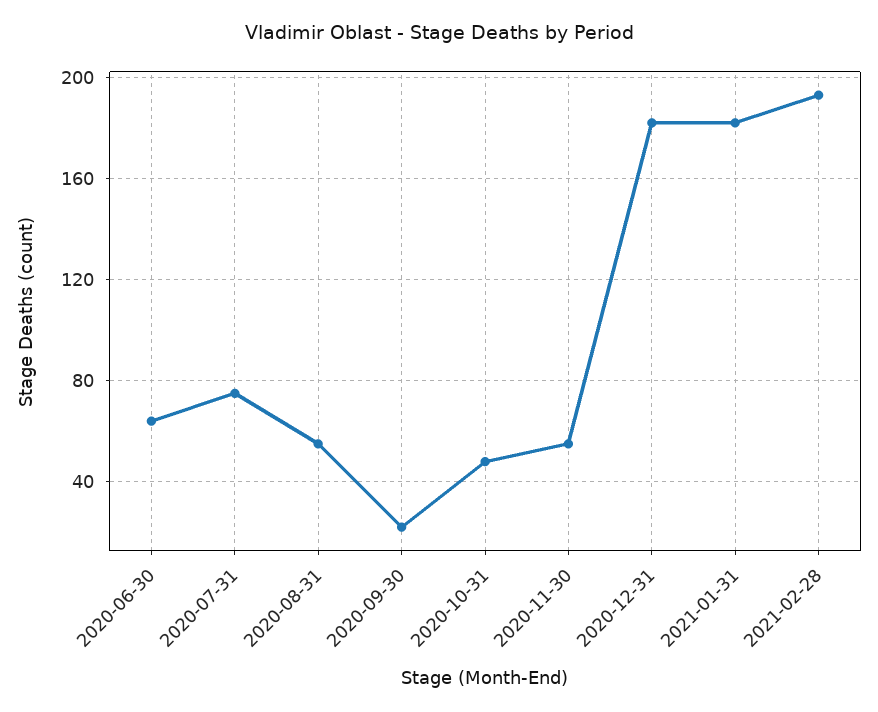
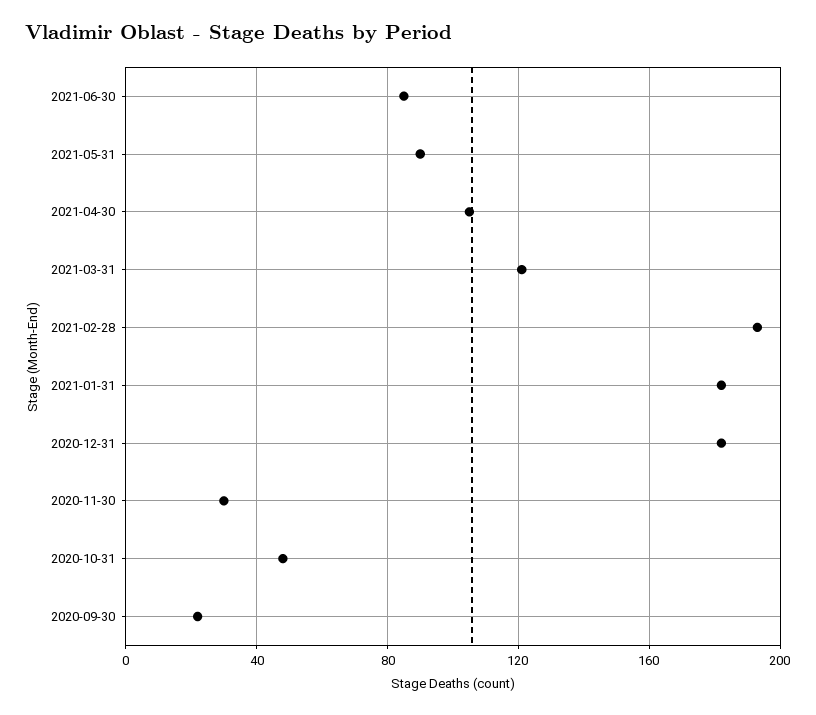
2020-06-30: 65 -> none
2020-07-31: 75 -> none
2020-08-31: 55 -> none
2020-11-30: 55 -> 30
2021-06-30: none -> 85
2021-05-31: none -> 90
2021-04-30: none -> 105
2021-03-31: none -> 120

